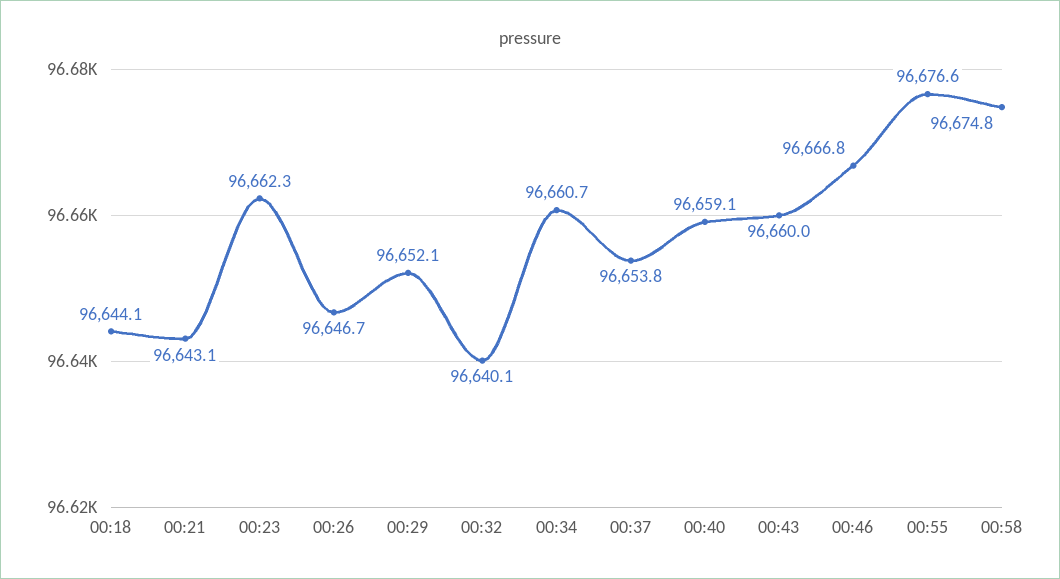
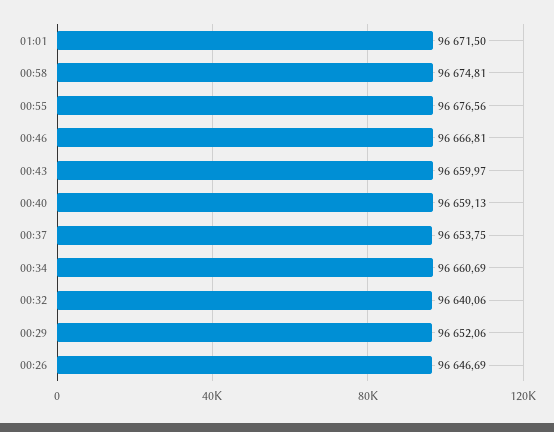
00:18: 96644.1 -> none
00:21: 96643.1 -> none
00:23: 96662.3 -> none
01:01: none -> 96671.5

